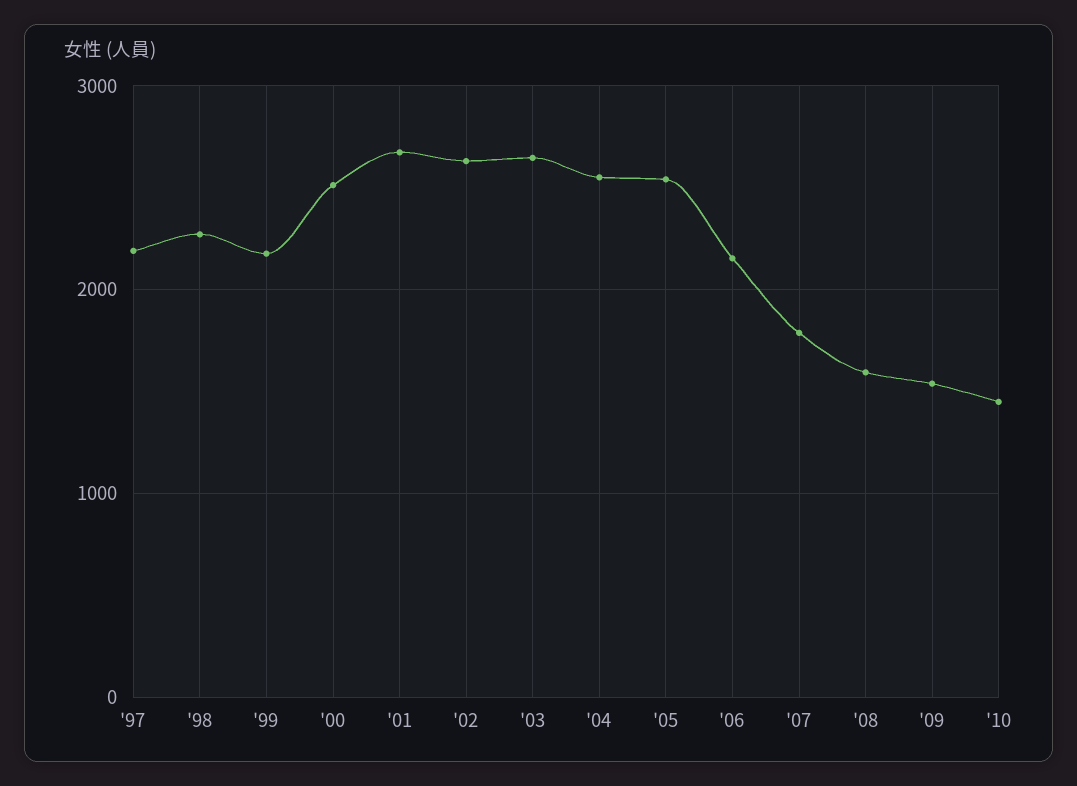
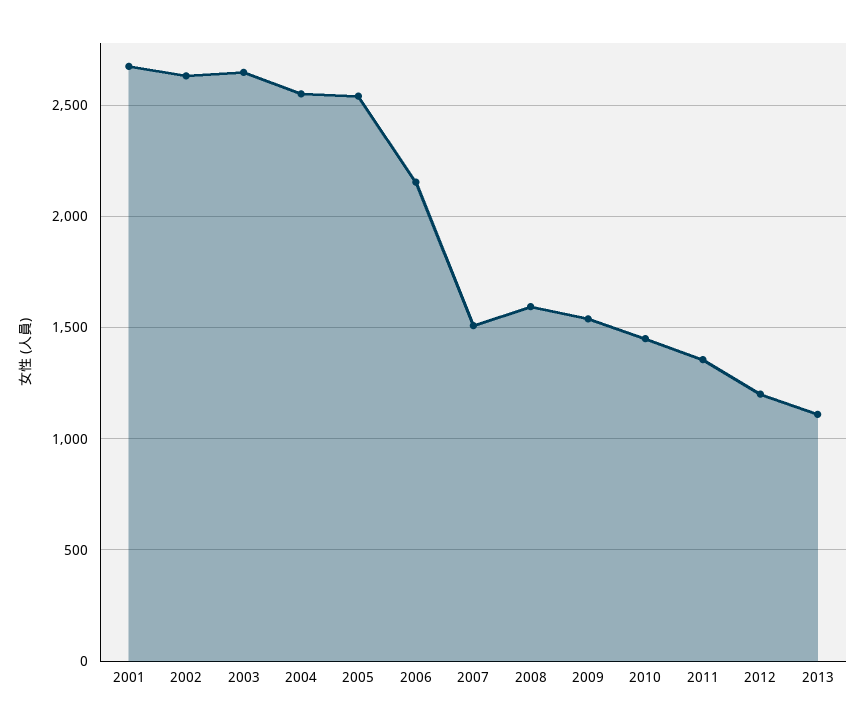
'97: 2200 -> none
'98: 2300 -> none
'99: 2200 -> none
'00: 2500 -> none
'07: 1800 -> 1500
2011: none -> 1350
2012: none -> 1200
2013: none -> 1100

